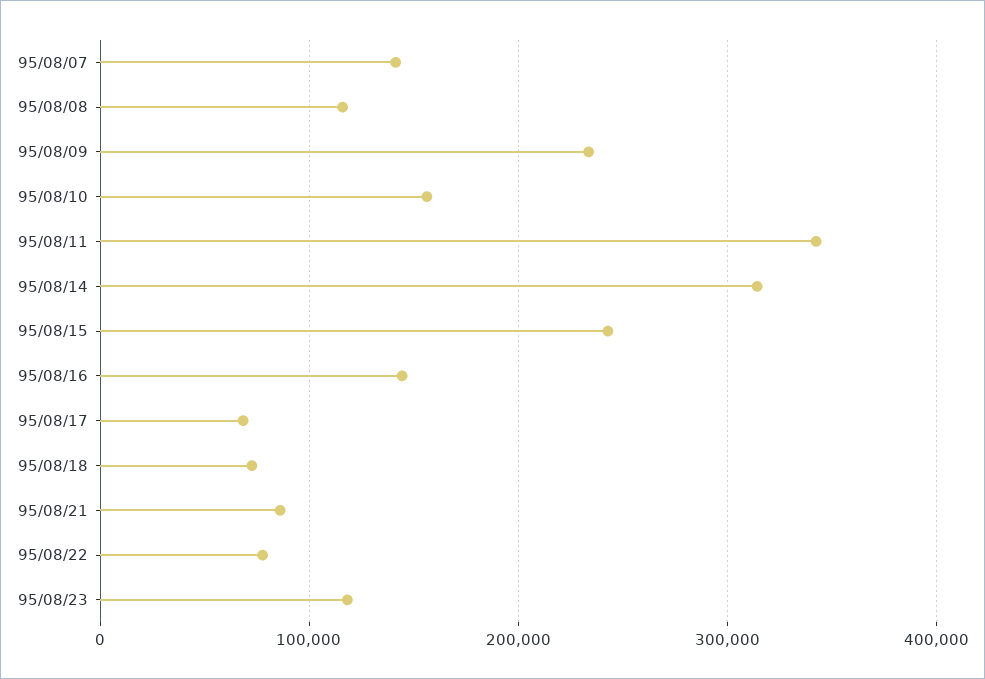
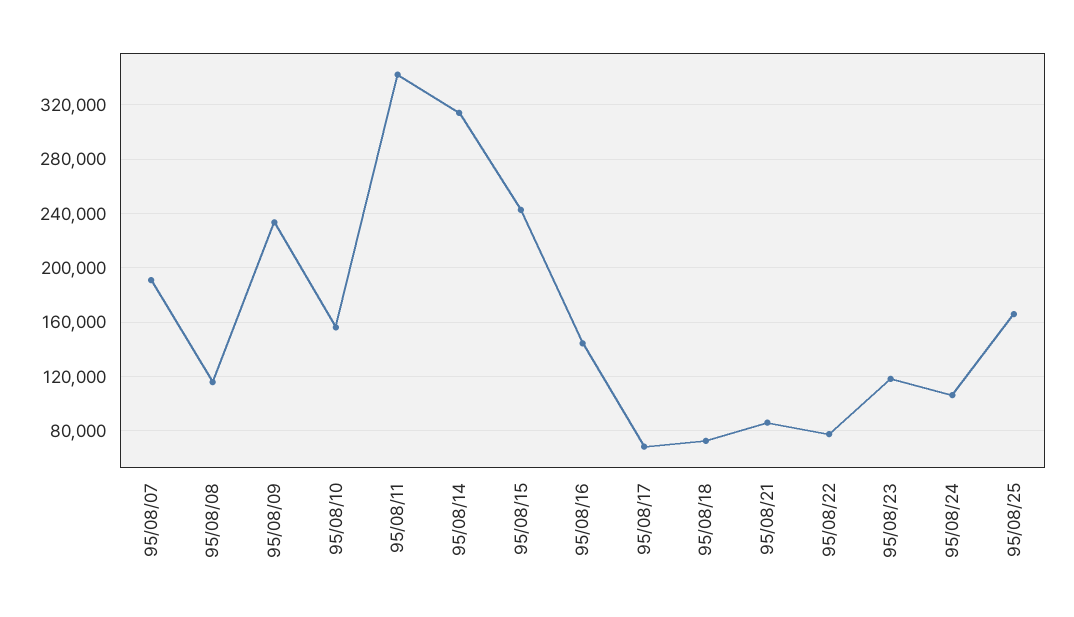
95/08/07: 140000 -> 190000
95/08/24: none -> 105000
95/08/25: none -> 165000

